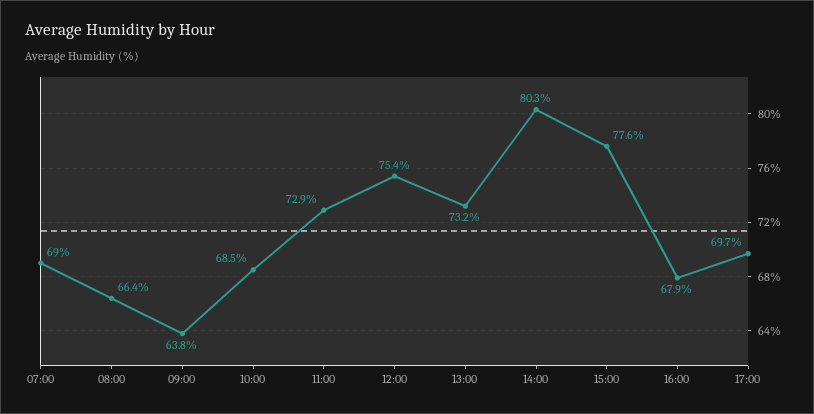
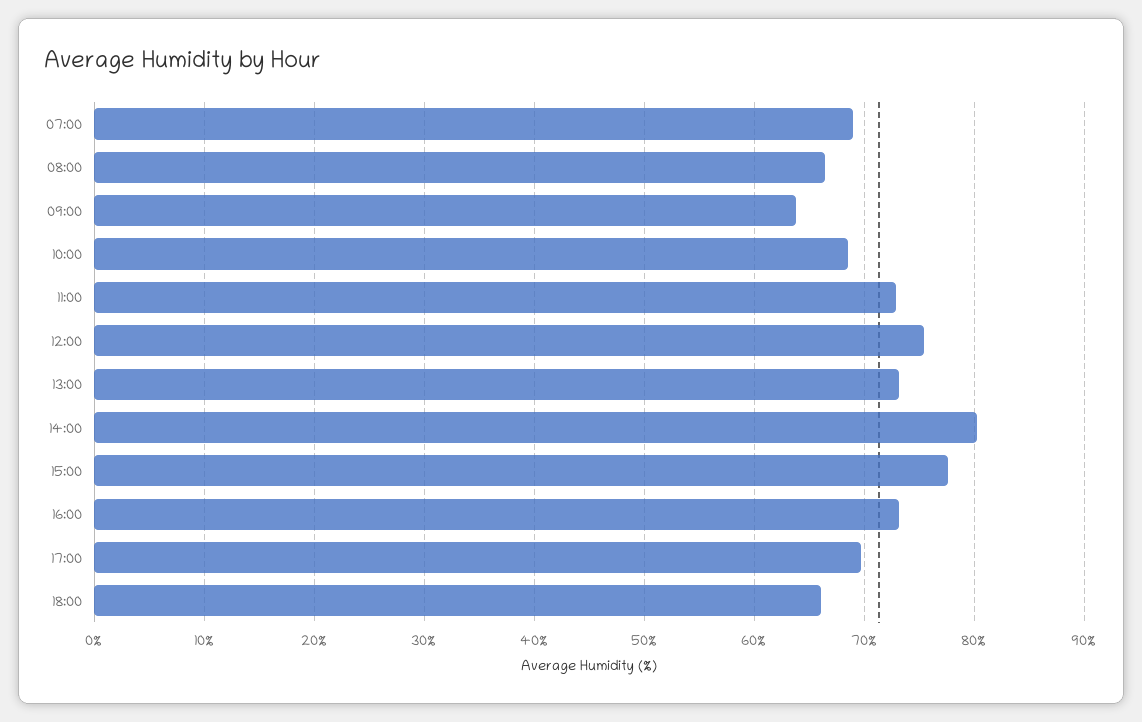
16:00: 67.9 -> 73
18:00: none -> 66

